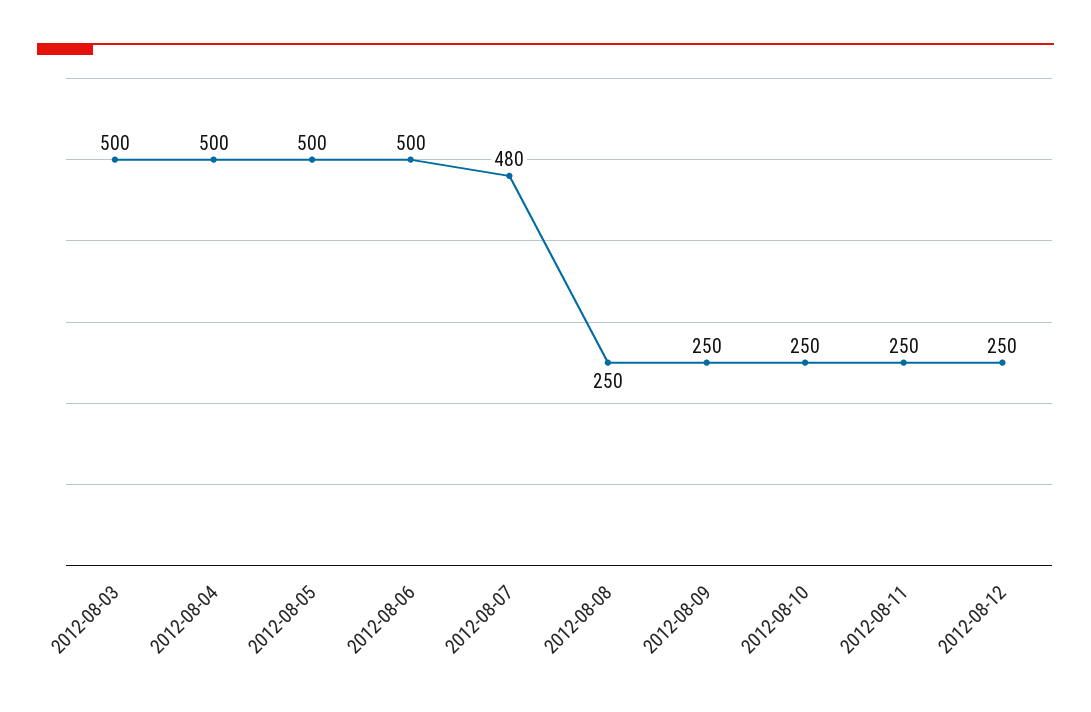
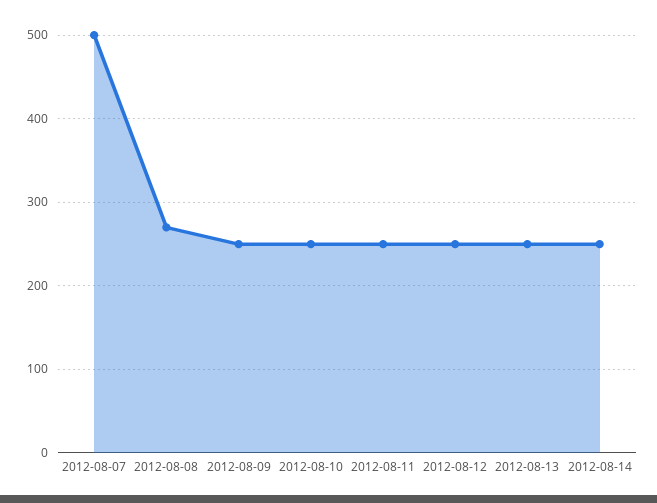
2012-08-03: 500 -> none
2012-08-04: 500 -> none
2012-08-05: 500 -> none
2012-08-06: 500 -> none
2012-08-07: 480 -> 500
2012-08-08: 250 -> 270
2012-08-13: none -> 250
2012-08-14: none -> 250

